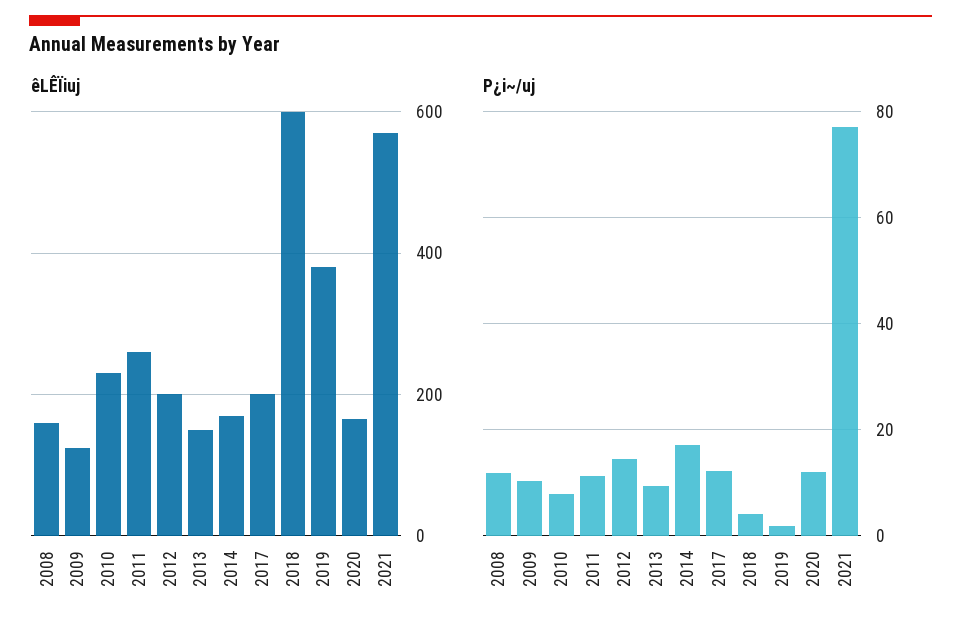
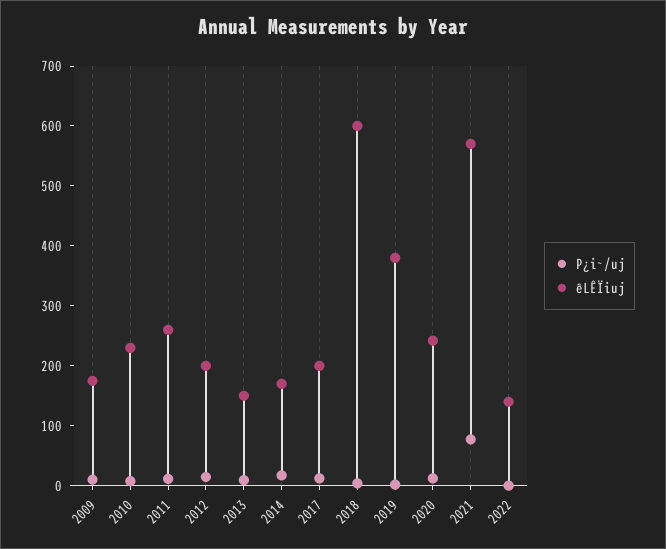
êLÊÏiuj, 2008: 160 -> none
êLÊÏiuj, 2009: 120 -> 180
êLÊÏiuj, 2020: 160 -> 240
P¿i~/uj, 2008: 12 -> none
P¿i~/uj, 2022: none -> 0
êLÊÏiuj, 2022: none -> 140

